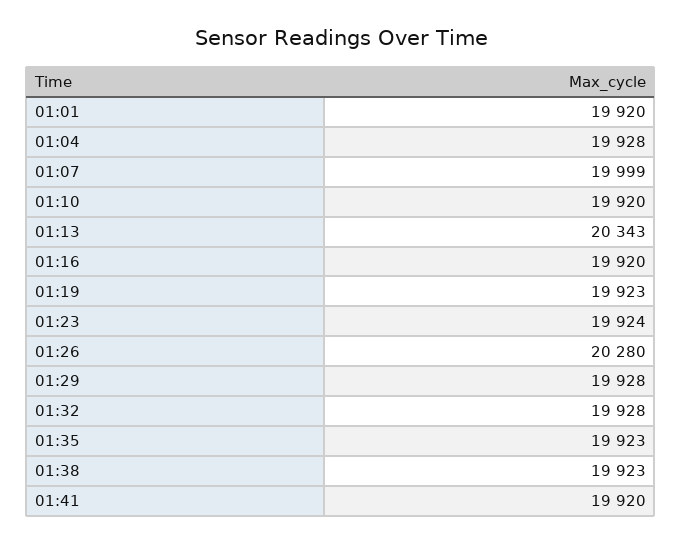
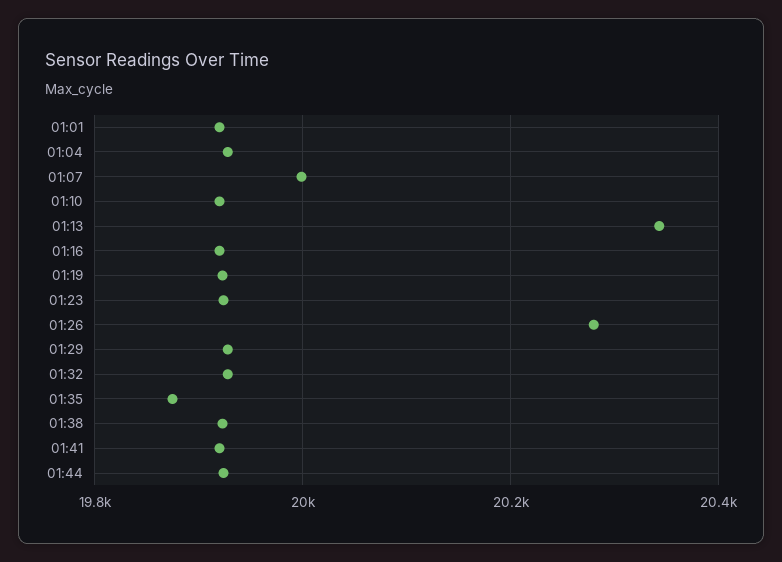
01:35: 19923 -> 19880
01:44: none -> 19920

